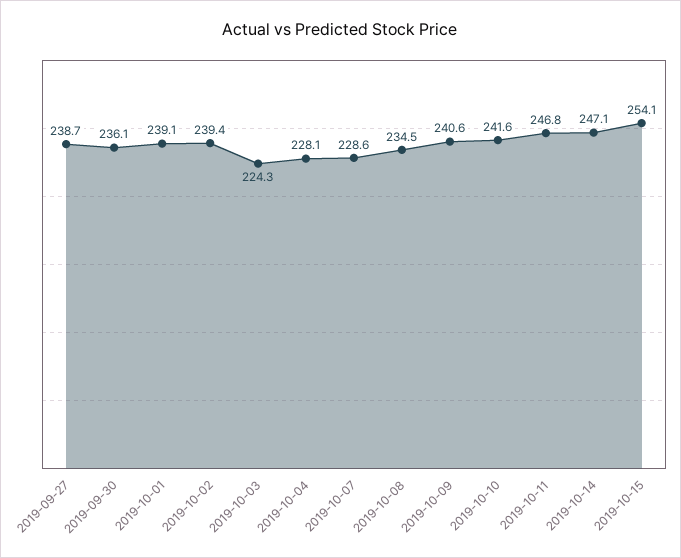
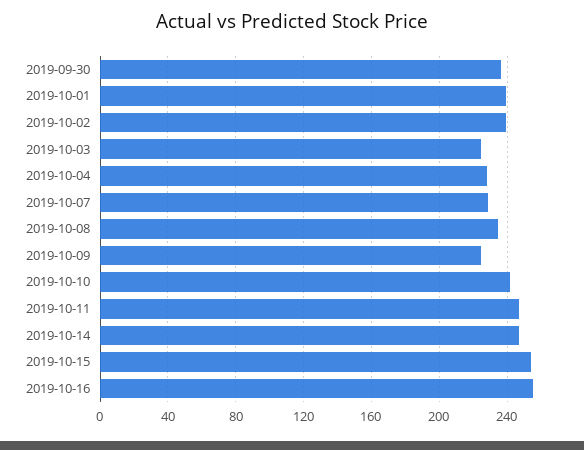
2019-09-27: 238.7 -> none
2019-10-09: 240.6 -> 225
2019-10-16: none -> 255

